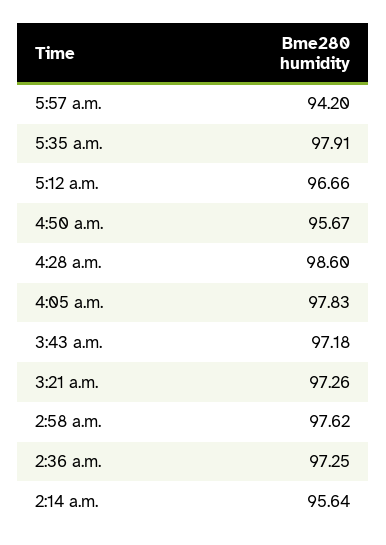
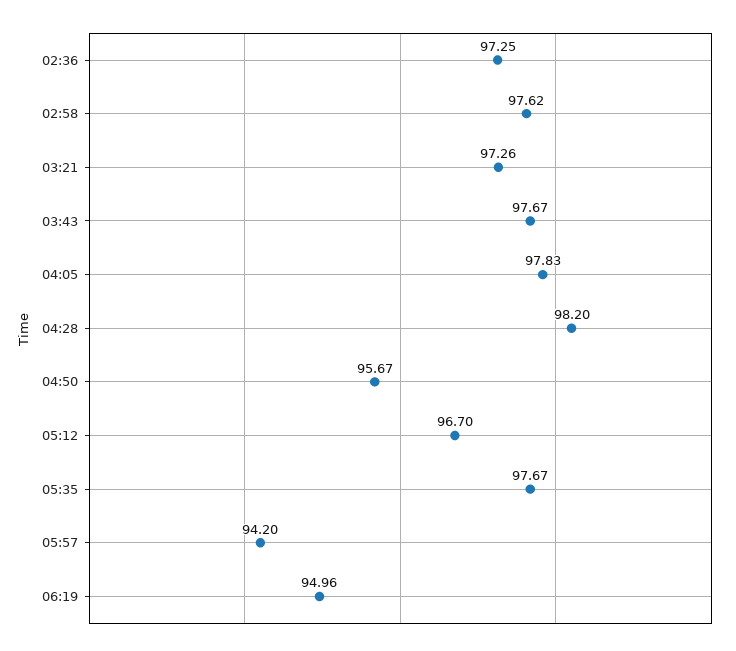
5:35 a.m.: 97.91 -> 97.67
5:12 a.m.: 96.66 -> 96.7
4:28 a.m.: 98.6 -> 98.2
3:43 a.m.: 97.18 -> 97.67
2:14 a.m.: 95.64 -> none
06:19: none -> 94.96

